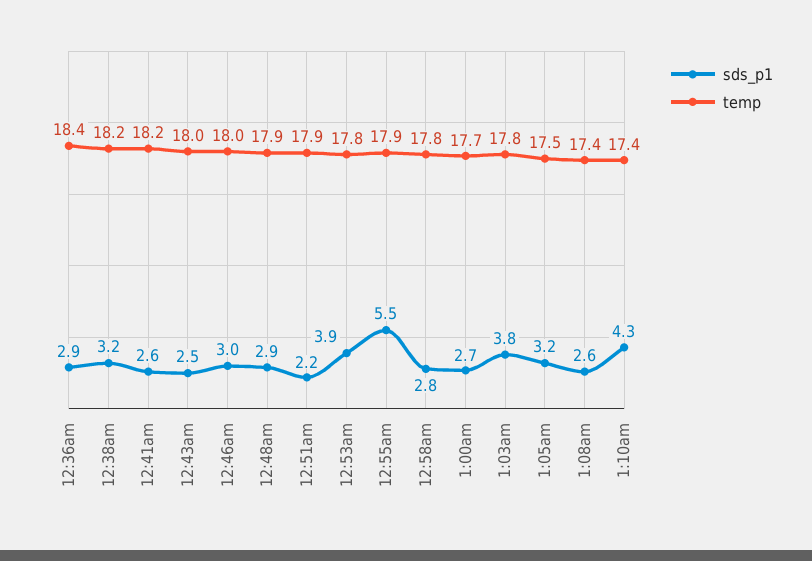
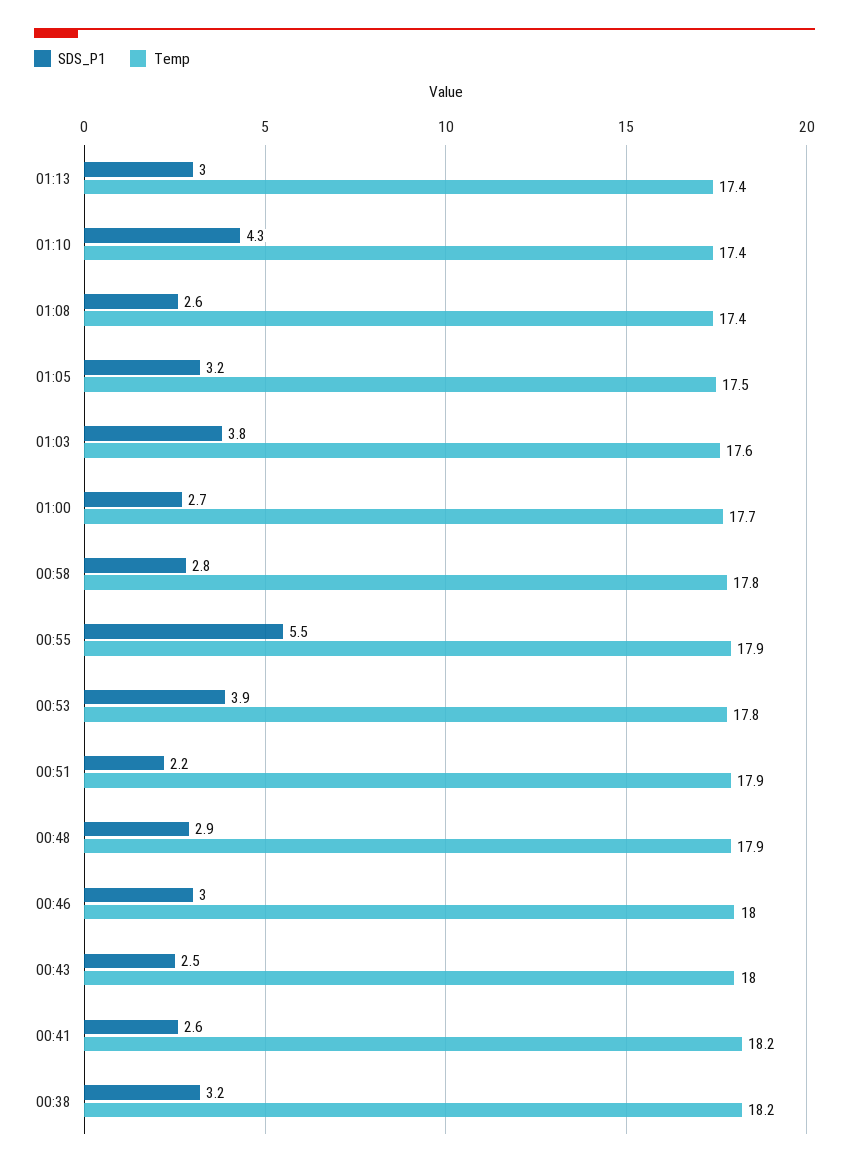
sds_p1, 12:36am: 2.9 -> none
temp, 12:36am: 18.4 -> none
temp, 1:03am: 17.8 -> 17.6
sds_p1, 01:13: none -> 3
temp, 01:13: none -> 17.4

